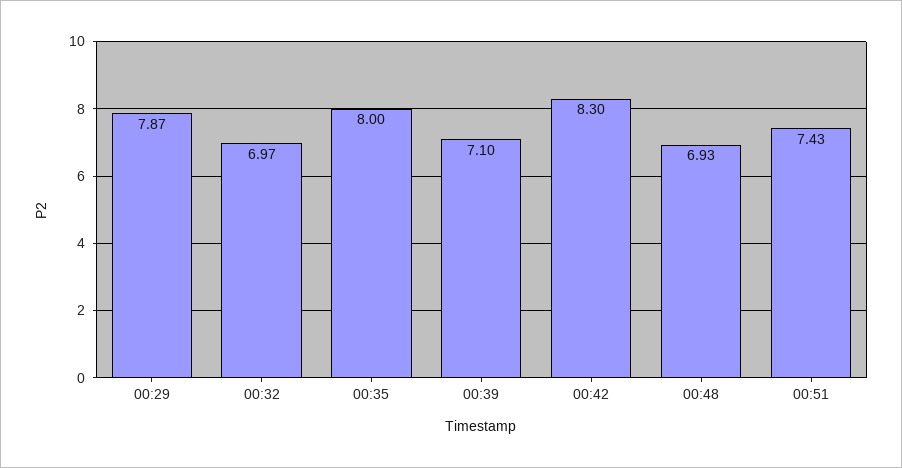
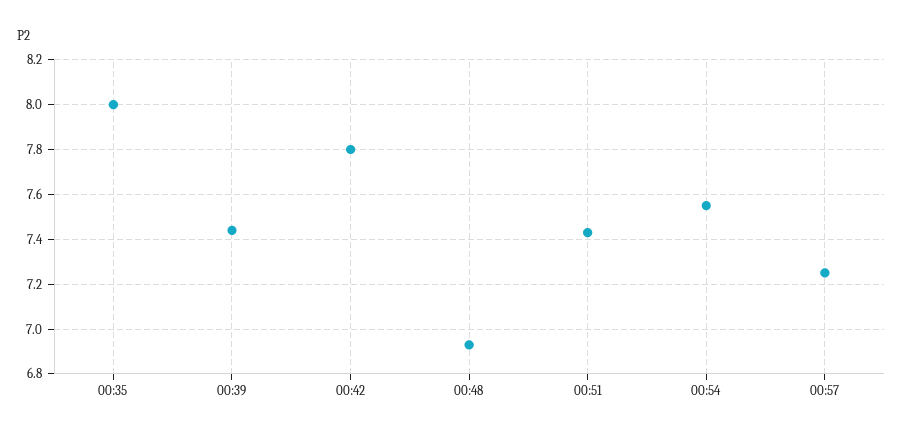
00:29: 7.87 -> none
00:32: 6.97 -> none
00:39: 7.1 -> 7.45
00:42: 8.3 -> 7.8
00:54: none -> 7.55
00:57: none -> 7.25

